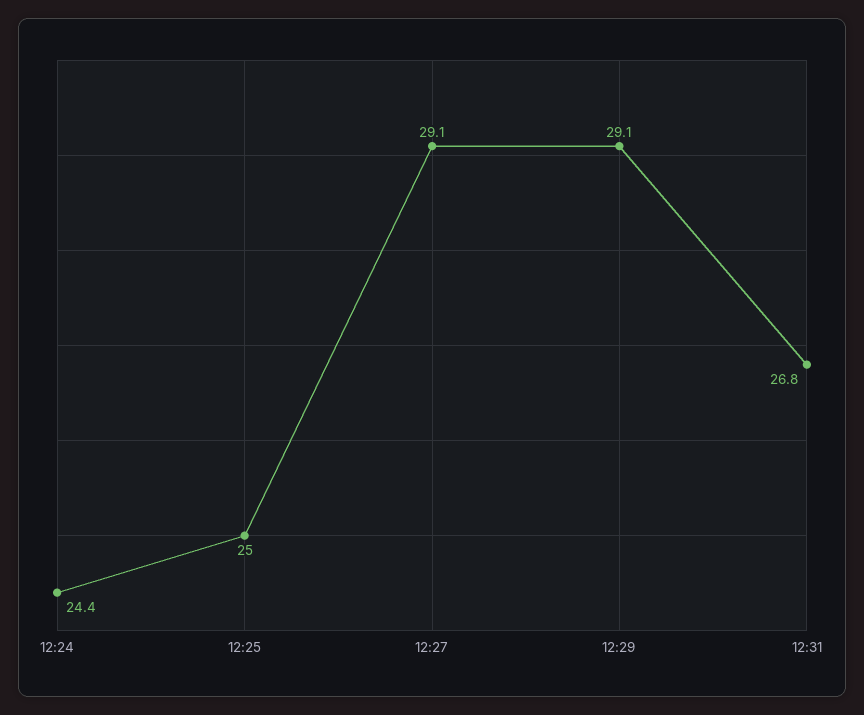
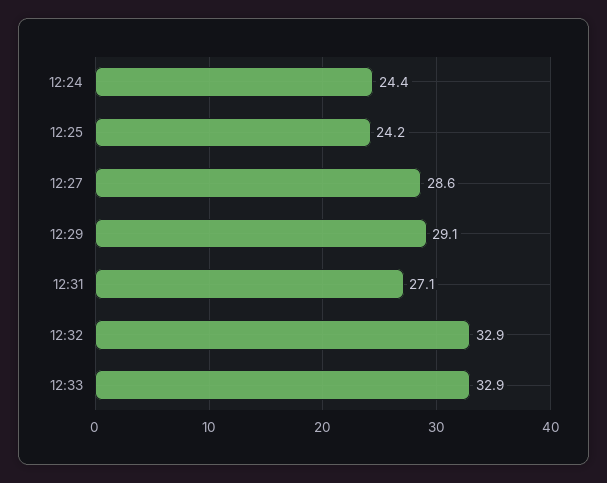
12:25: 25 -> 24.2
12:27: 29.1 -> 28.6
12:31: 26.8 -> 27.1
12:32: none -> 32.9
12:33: none -> 32.9

